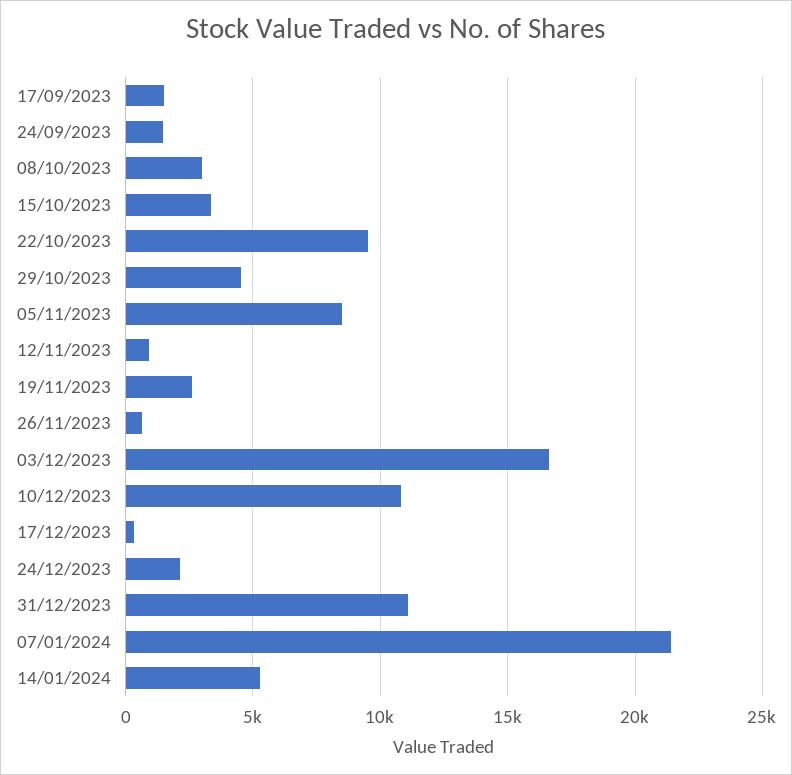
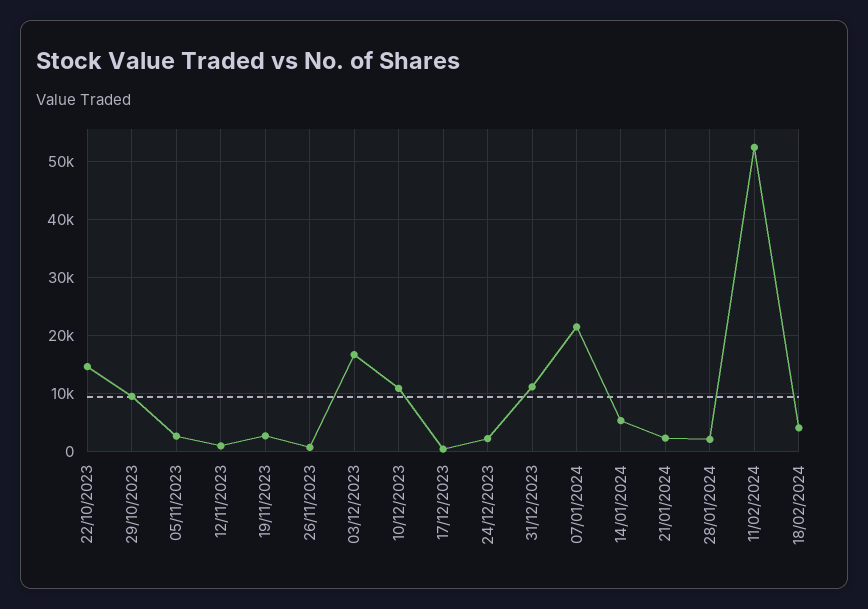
17/09/2023: 1500 -> none
24/09/2023: 1500 -> none
08/10/2023: 3000 -> none
15/10/2023: 3500 -> none
22/10/2023: 9500 -> 14000
29/10/2023: 4500 -> 10000
05/11/2023: 8500 -> 2000
21/01/2024: none -> 2000
28/01/2024: none -> 2000
11/02/2024: none -> 52000
18/02/2024: none -> 4000

